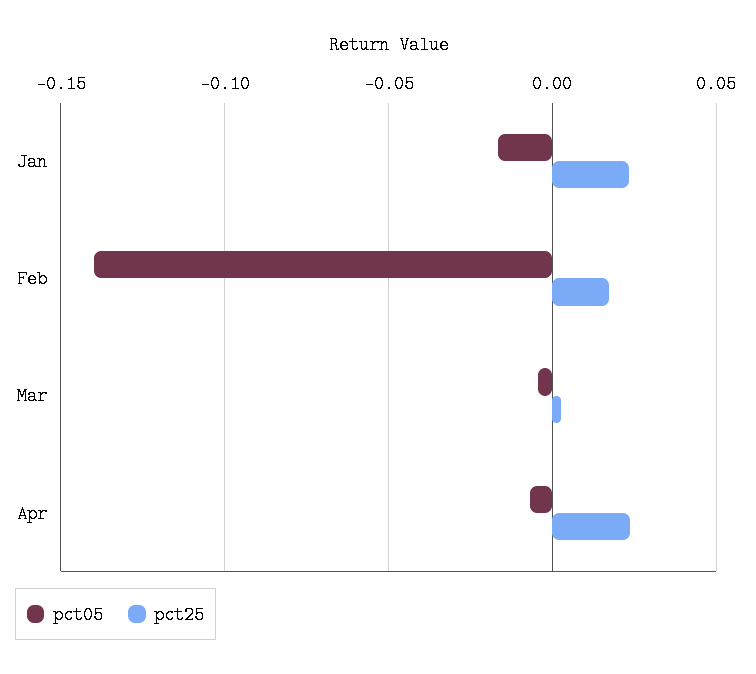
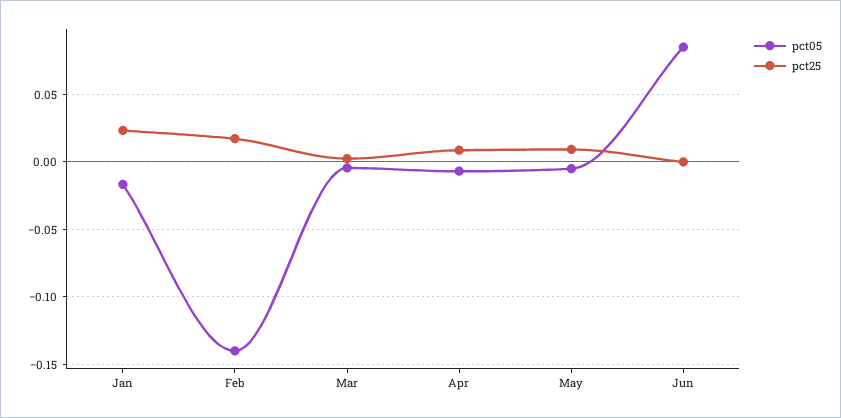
pct25, Apr: 0.025 -> 0.01
pct05, May: none -> -0.005
pct25, May: none -> 0.01
pct05, Jun: none -> 0.085
pct25, Jun: none -> 0

